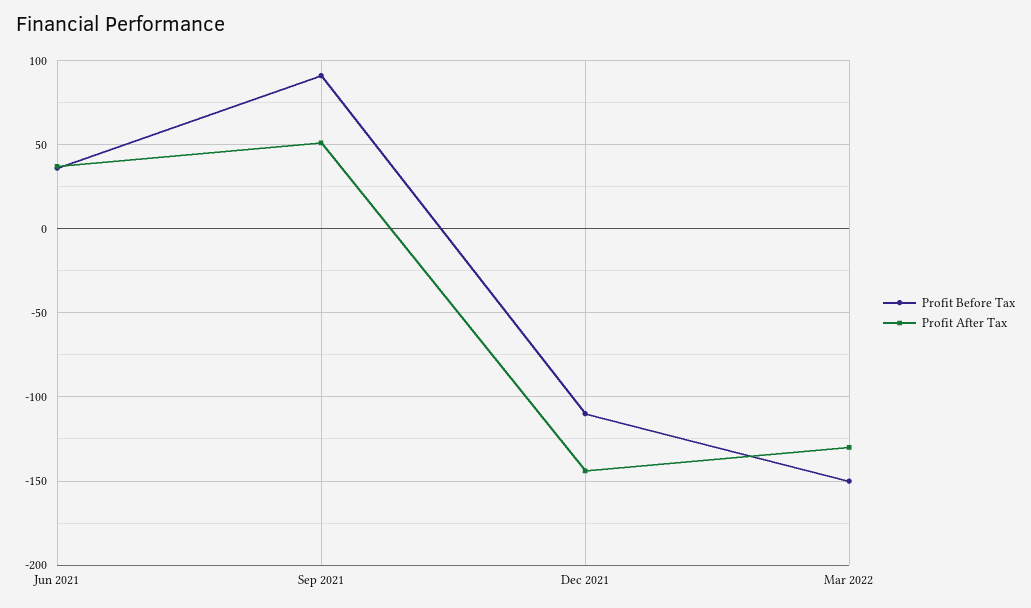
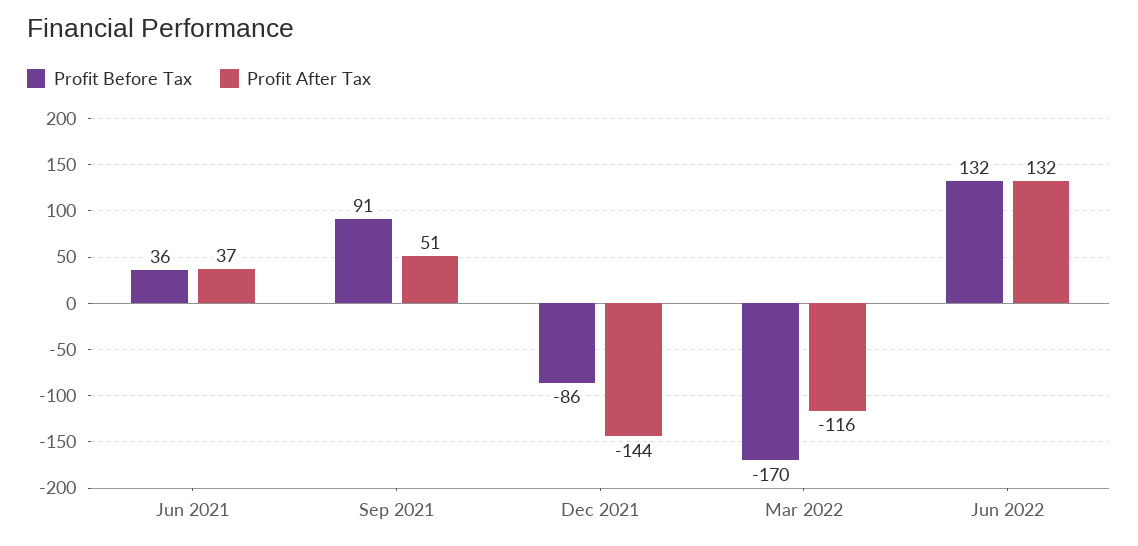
Profit Before Tax, Dec 2021: -110 -> -86
Profit Before Tax, Mar 2022: -150 -> -170
Profit After Tax, Mar 2022: -130 -> -116
Profit Before Tax, Jun 2022: none -> 132
Profit After Tax, Jun 2022: none -> 132

